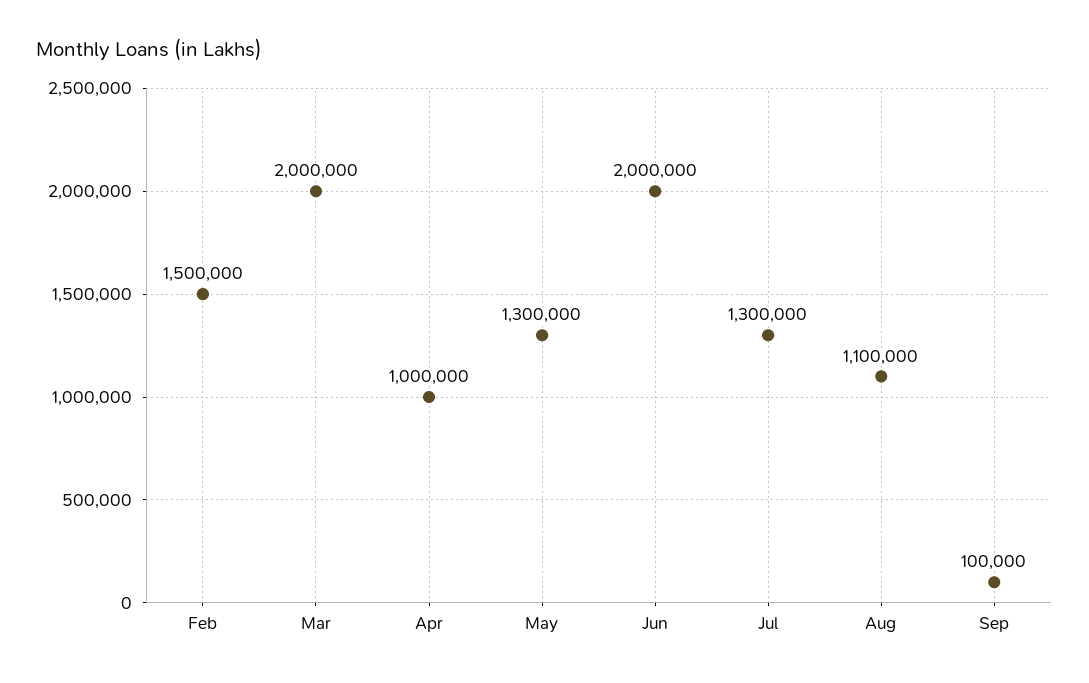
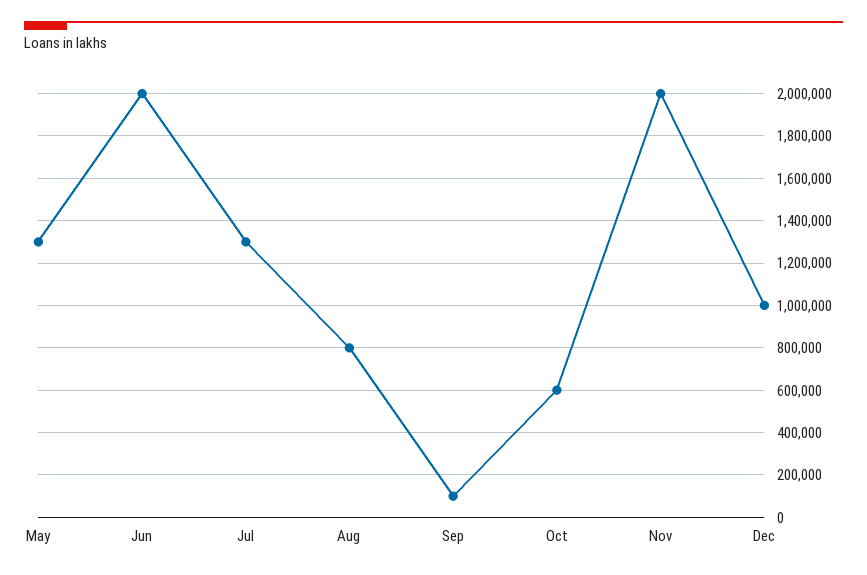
Feb: 1500000 -> none
Mar: 2000000 -> none
Apr: 1000000 -> none
Aug: 1100000 -> 800000
Oct: none -> 600000
Nov: none -> 2000000
Dec: none -> 1000000

